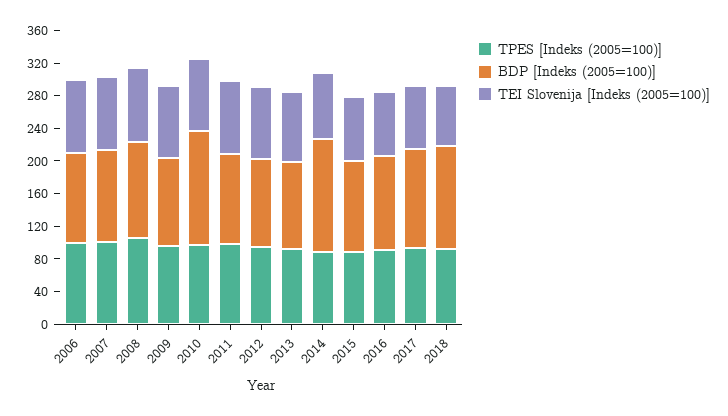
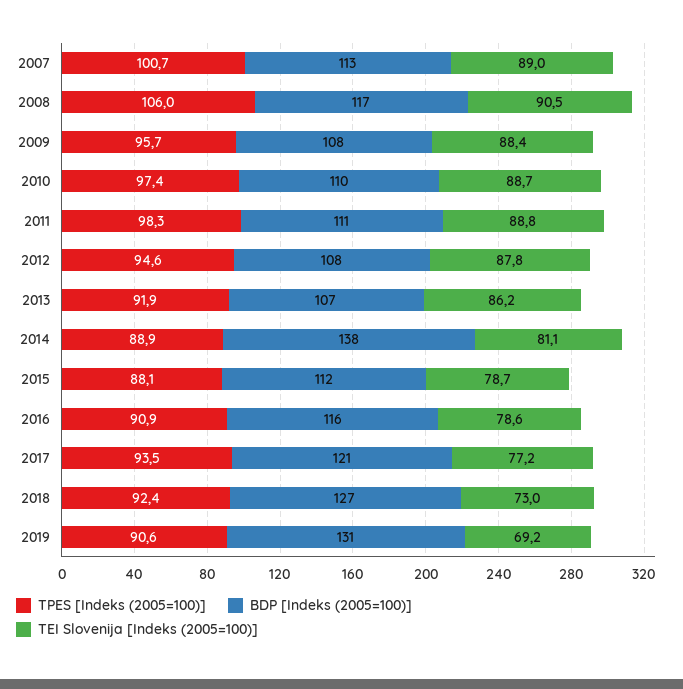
TPES [Indeks (2005=100)], 2006: 100 -> none
BDP [Indeks (2005=100)], 2006: 110 -> none
TEI Slovenija [Indeks (2005=100)], 2006: 90 -> none
BDP [Indeks (2005=100)], 2010: 140 -> 110
TPES [Indeks (2005=100)], 2019: none -> 90.6
BDP [Indeks (2005=100)], 2019: none -> 131
TEI Slovenija [Indeks (2005=100)], 2019: none -> 69.2

